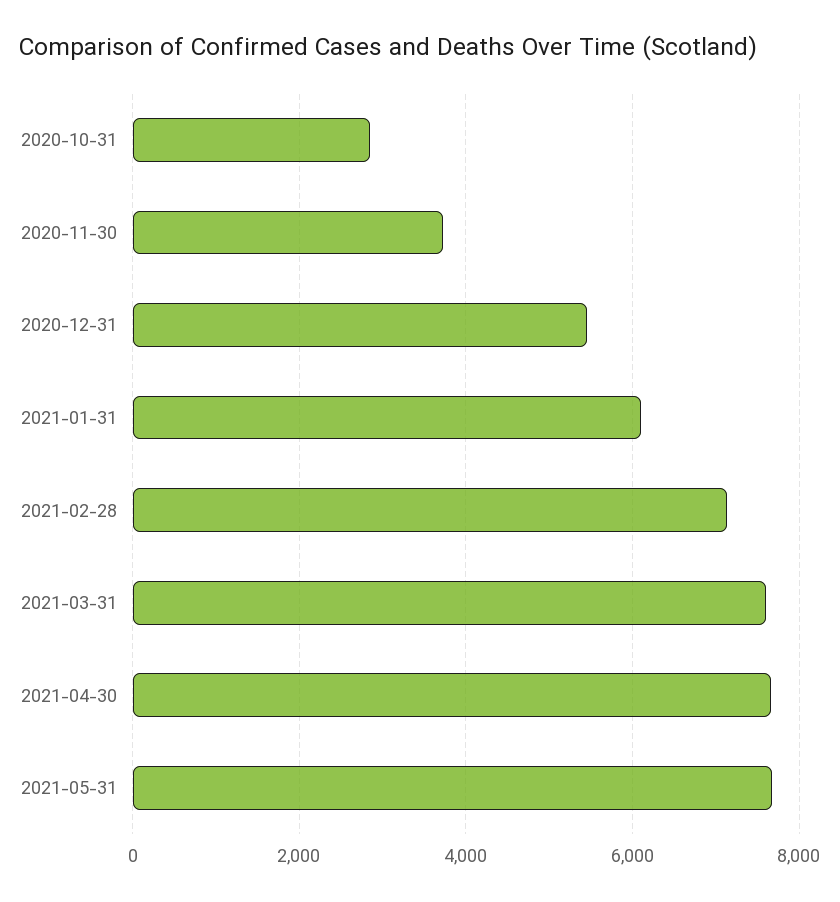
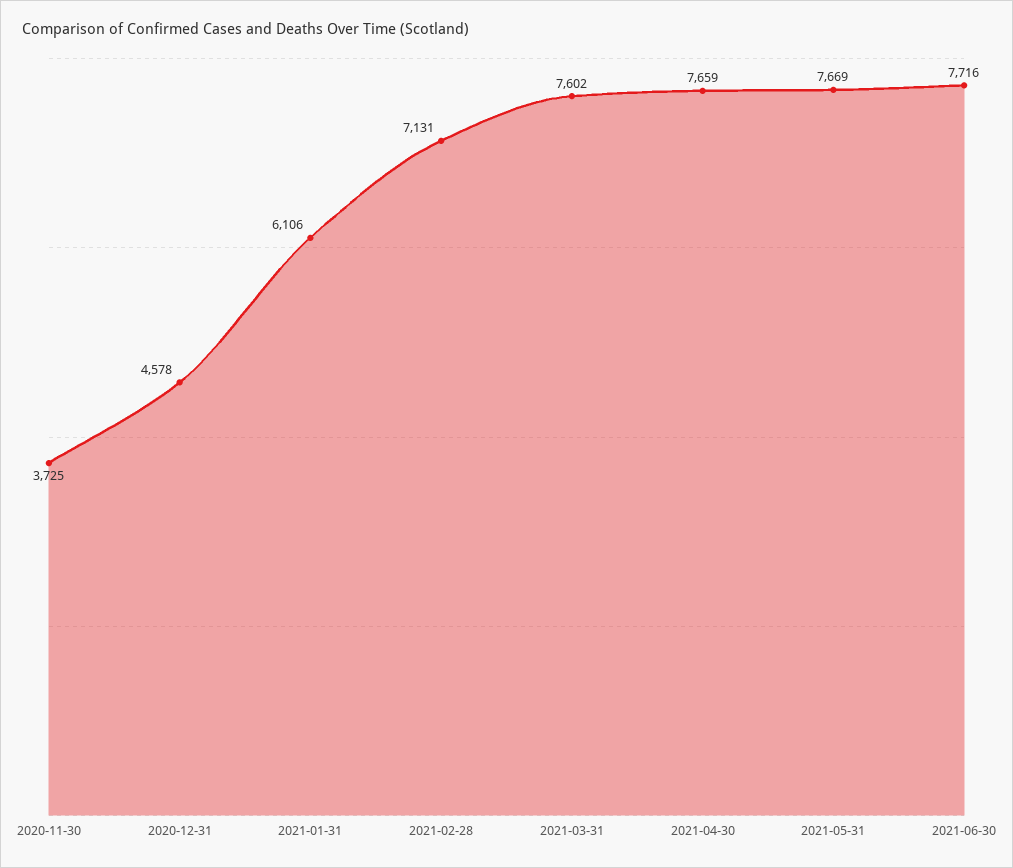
2020-10-31: 2800 -> none
2020-12-31: 5400 -> 4578
2021-06-30: none -> 7716

